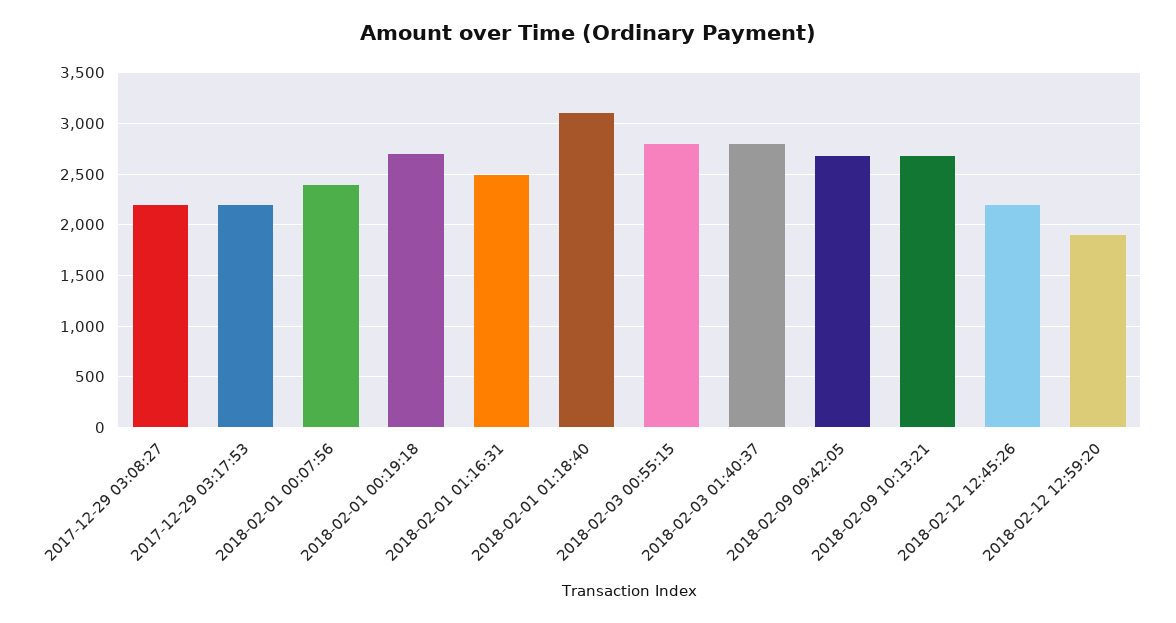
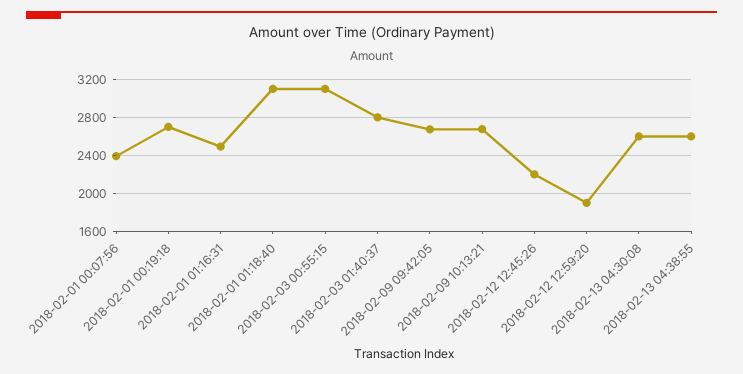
2017-12-29 03:08:27: 2200 -> none
2017-12-29 03:17:53: 2200 -> none
2018-02-03 00:55:15: 2800 -> 3100
2018-02-13 04:30:08: none -> 2600
2018-02-13 04:38:55: none -> 2600

